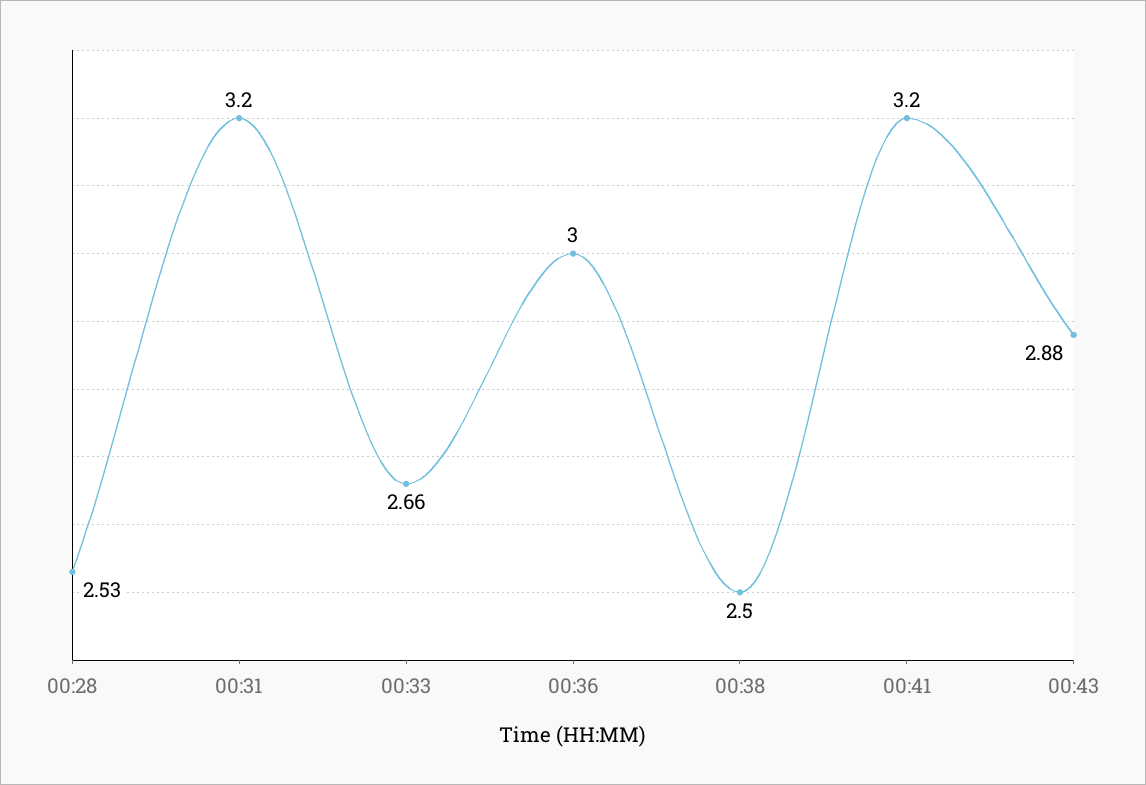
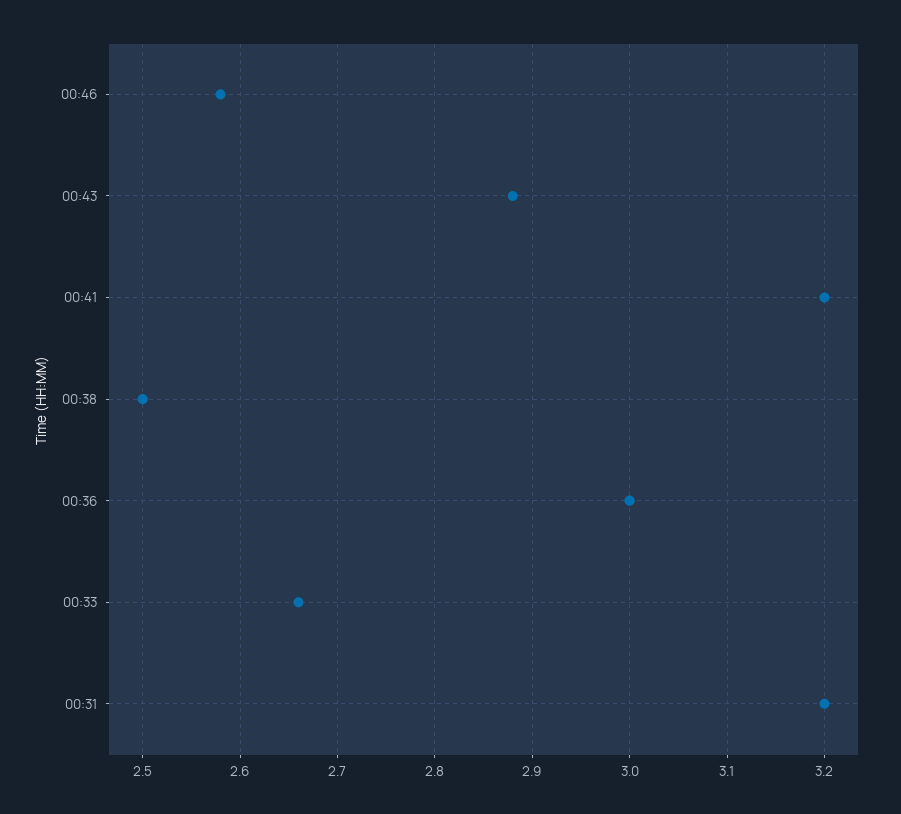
00:28: 2.53 -> none
00:46: none -> 2.58

